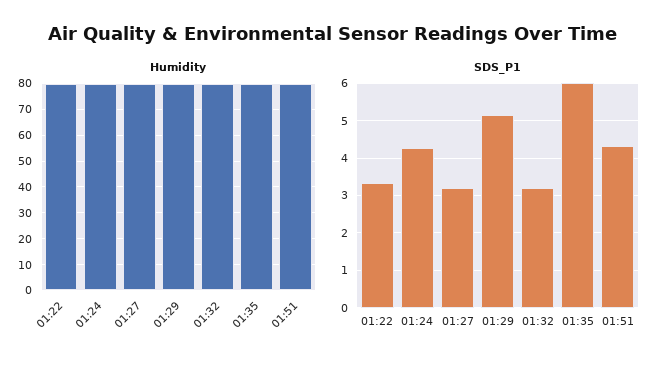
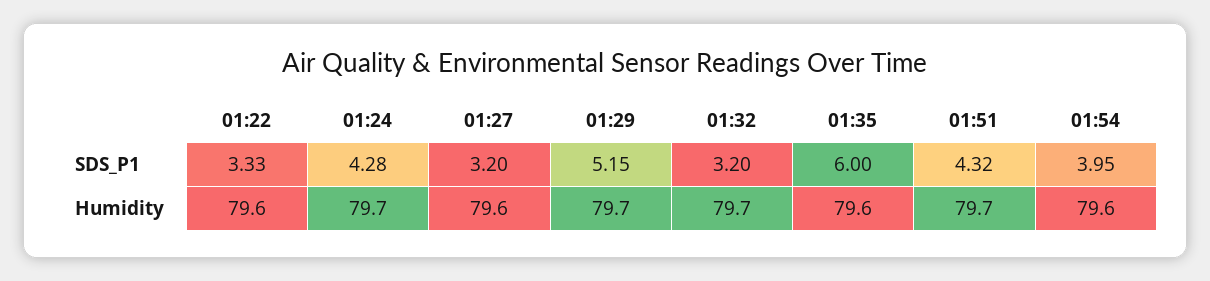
SDS_P1, 01:54: none -> 3.95
Humidity, 01:54: none -> 79.6

